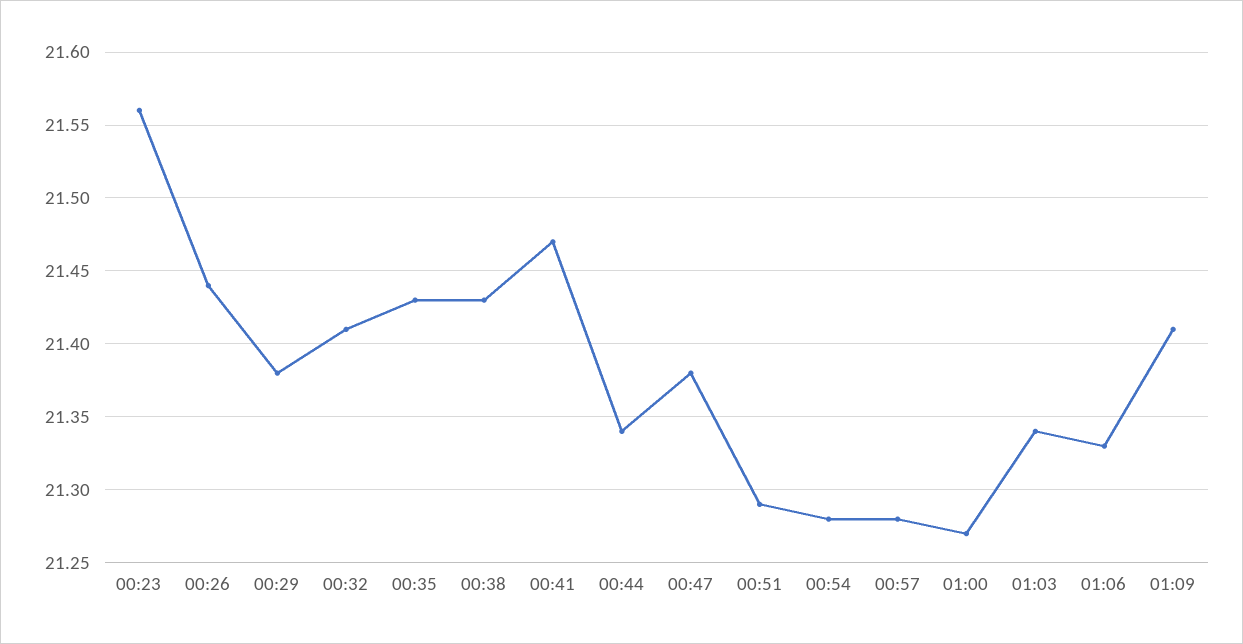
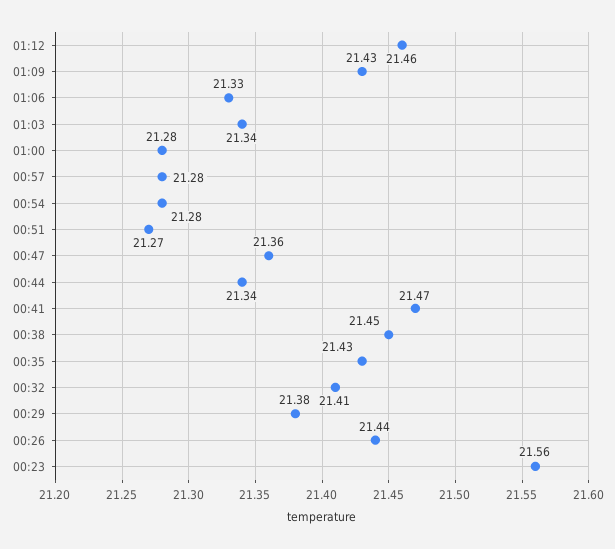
00:38: 21.43 -> 21.45
00:47: 21.38 -> 21.36
00:51: 21.29 -> 21.27
01:00: 21.27 -> 21.28
01:09: 21.41 -> 21.43
01:12: none -> 21.46

